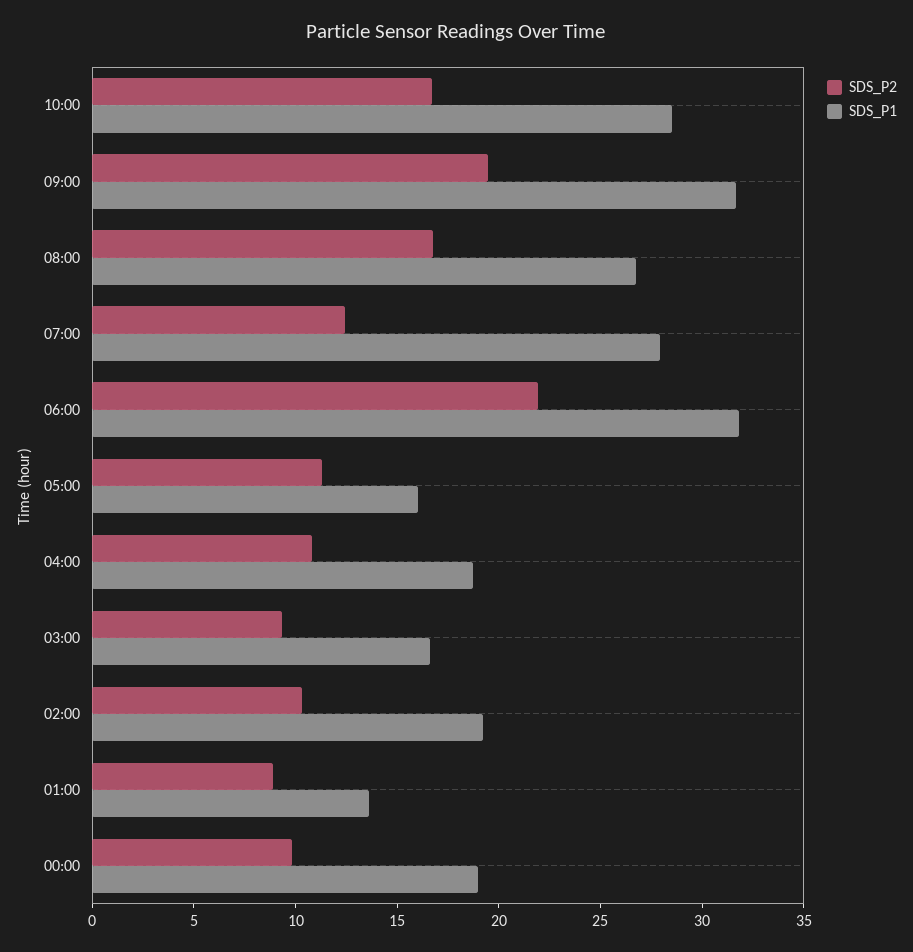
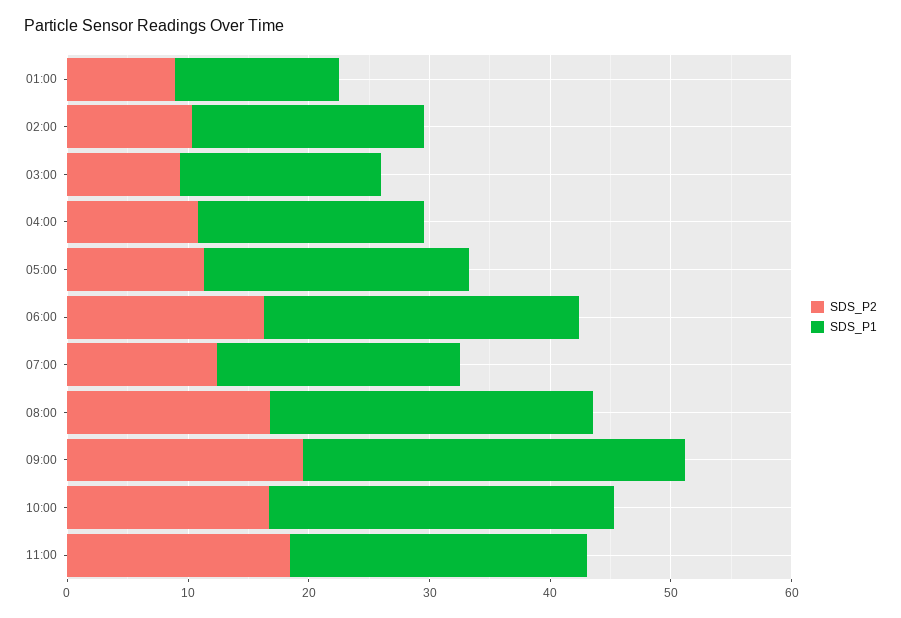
SDS_P1, 07:00: 28 -> 20
SDS_P2, 06:00: 22 -> 16
SDS_P1, 06:00: 32 -> 26
SDS_P1, 05:00: 16 -> 22
SDS_P2, 00:00: 10 -> none
SDS_P1, 00:00: 19 -> none
SDS_P2, 11:00: none -> 18
SDS_P1, 11:00: none -> 24

